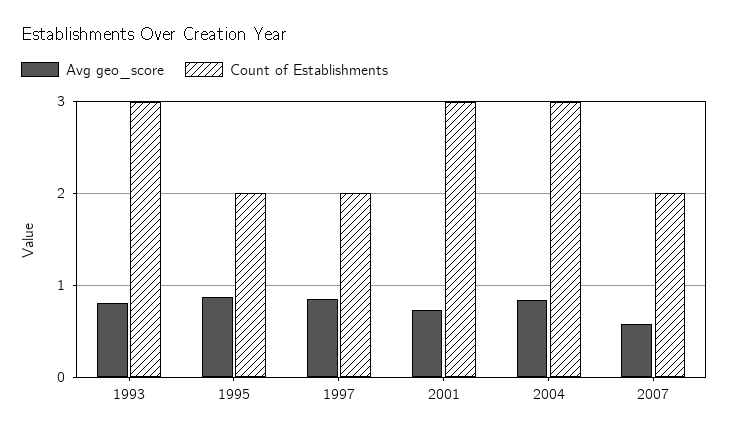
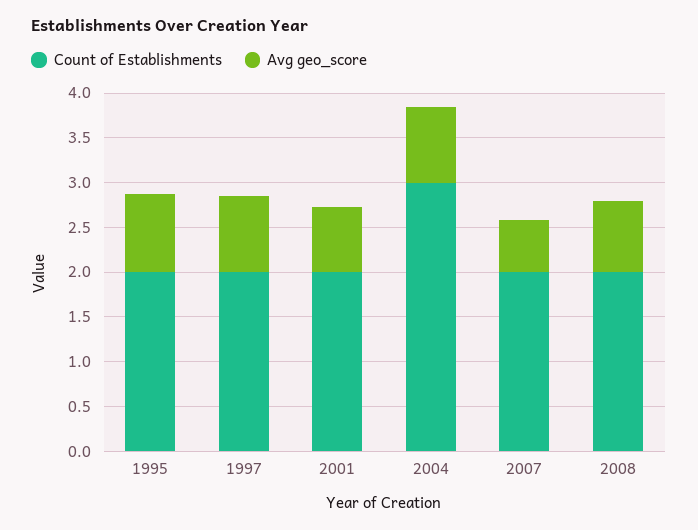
Avg geo_score, 1993: 0.8 -> none
Count of Establishments, 1993: 3 -> none
Count of Establishments, 2001: 3 -> 2
Count of Establishments, 2008: none -> 2
Avg geo_score, 2008: none -> 0.8

